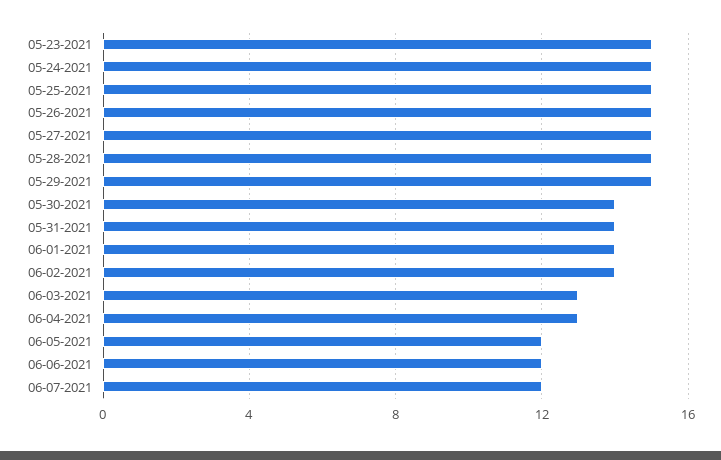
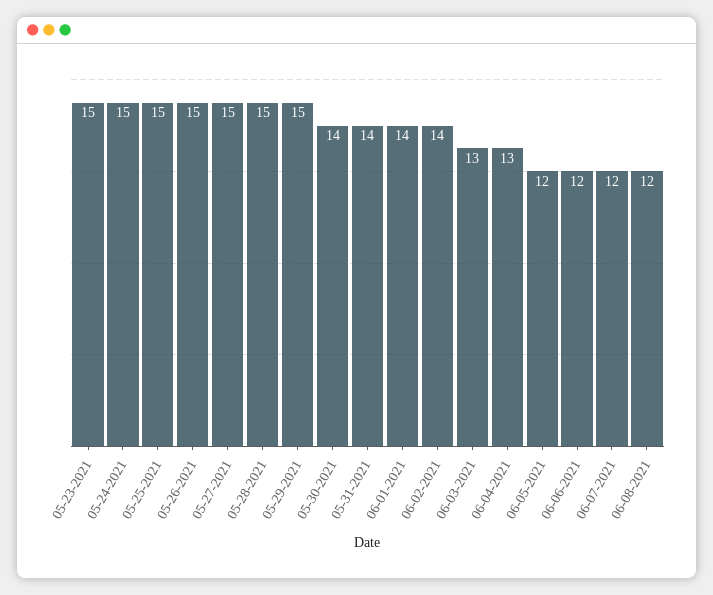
06-08-2021: none -> 12

